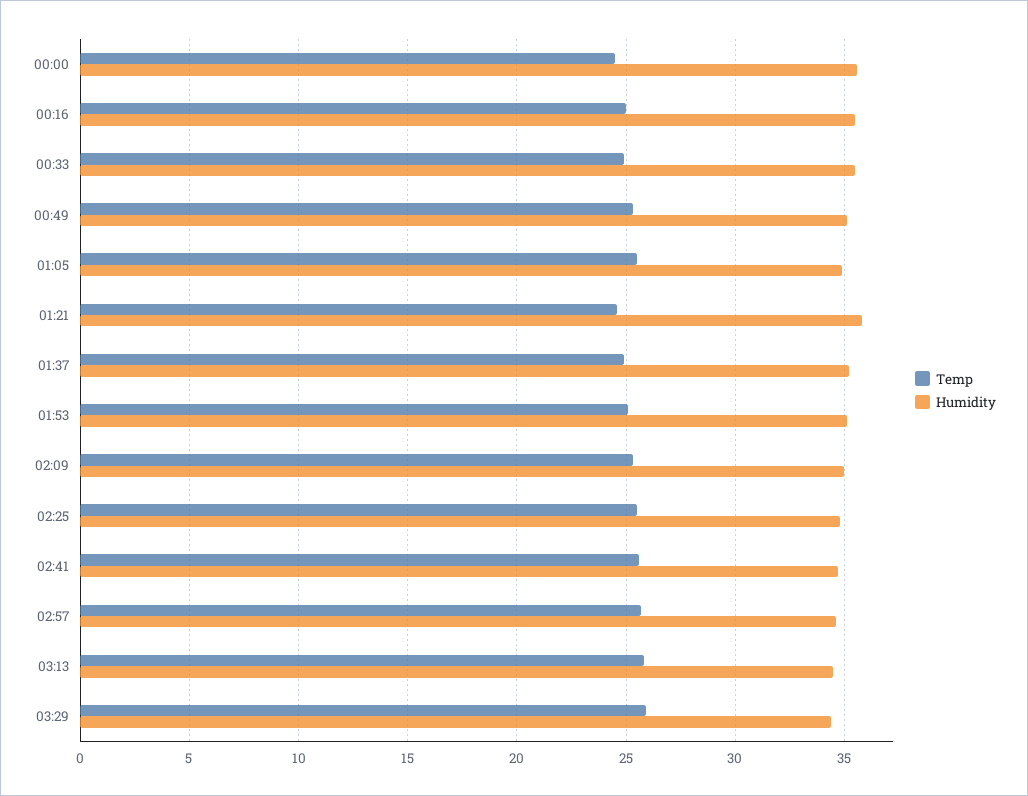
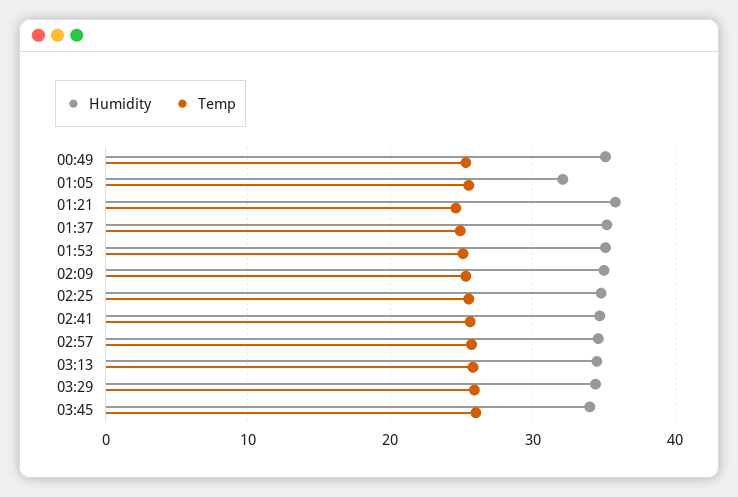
Temp, 00:00: 24.5 -> none
Humidity, 00:00: 35.5 -> none
Temp, 00:16: 25 -> none
Humidity, 00:16: 35.5 -> none
Temp, 00:33: 25 -> none
Humidity, 00:33: 35.5 -> none
Humidity, 01:05: 35 -> 32
Humidity, 03:45: none -> 34
Temp, 03:45: none -> 26

